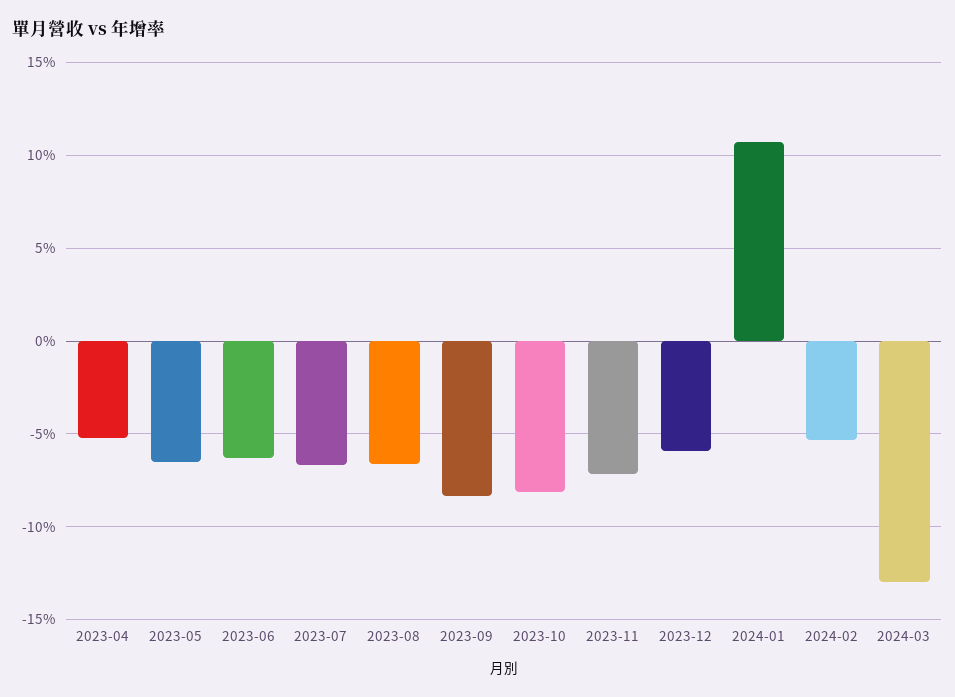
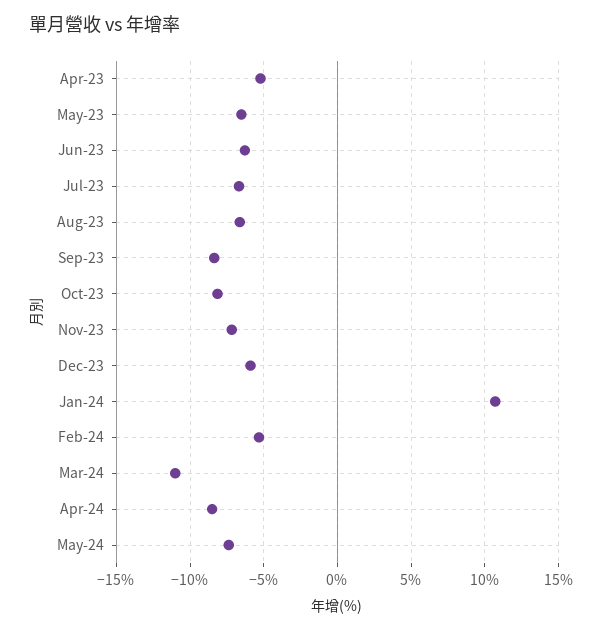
2024-03: -13 -> -11
Apr-24: none -> -8.5
May-24: none -> -7.5

